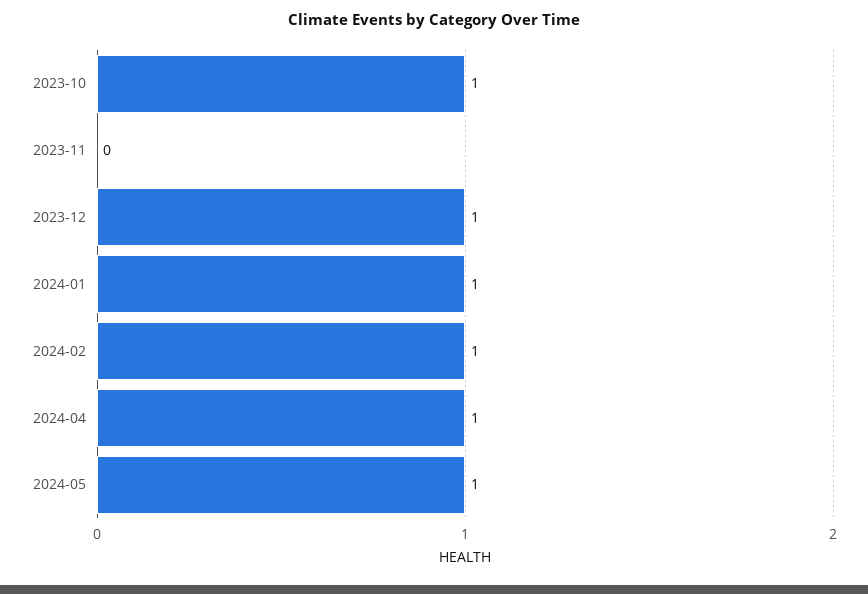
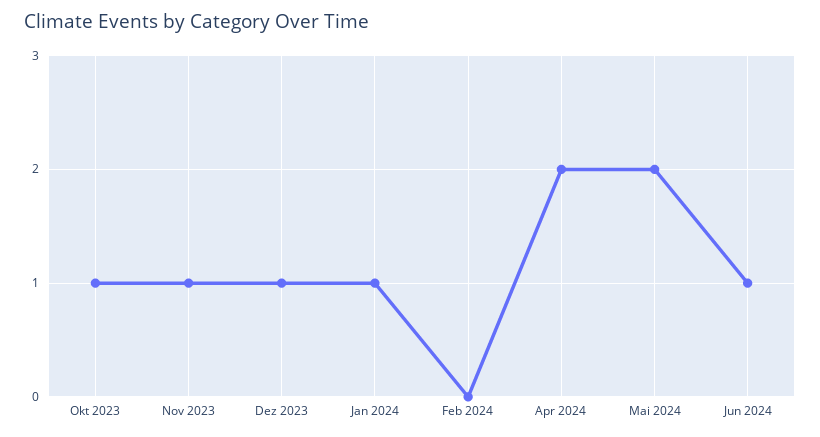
2023-11: 0 -> 1
2024-02: 1 -> 0
2024-04: 1 -> 2
2024-05: 1 -> 2
Jun 2024: none -> 1

